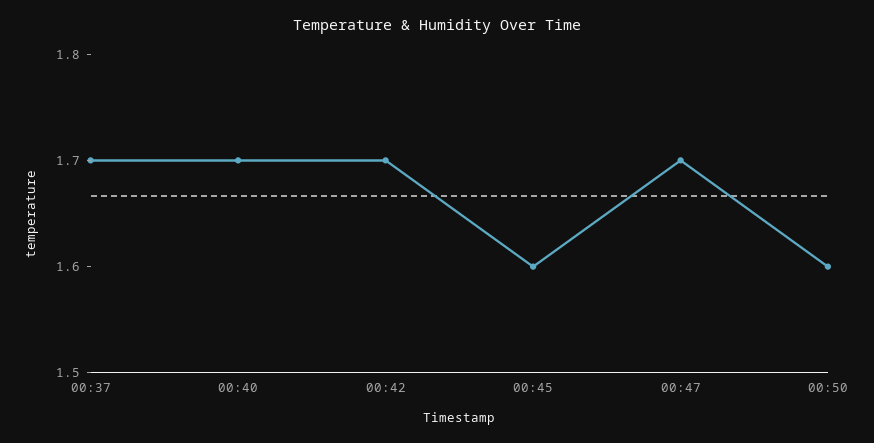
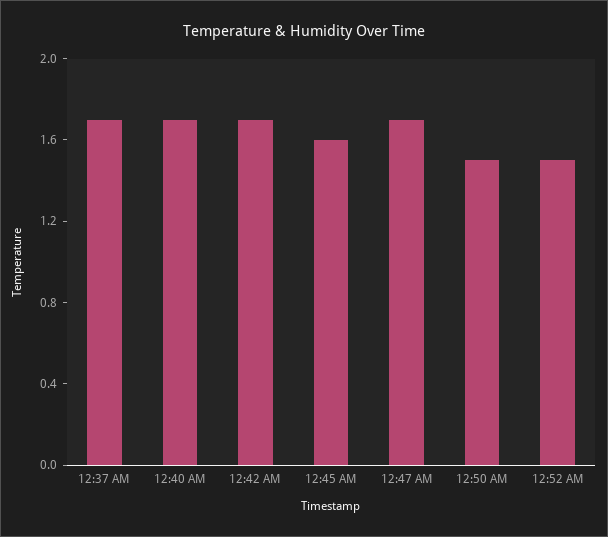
00:50: 1.6 -> 1.5
12:52 AM: none -> 1.5

